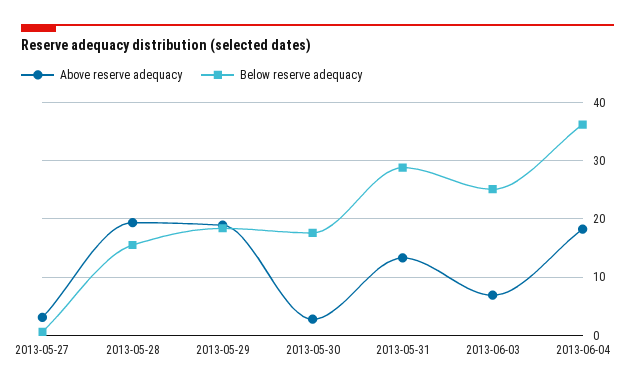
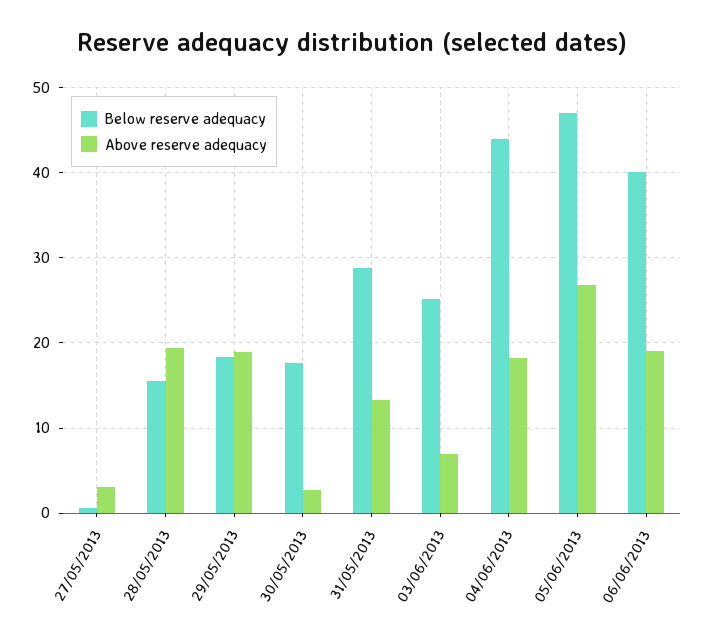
Below reserve adequacy, 2013-06-04: 36 -> 44
Below reserve adequacy, 05/06/2013: none -> 47
Above reserve adequacy, 05/06/2013: none -> 27
Below reserve adequacy, 06/06/2013: none -> 40
Above reserve adequacy, 06/06/2013: none -> 19

